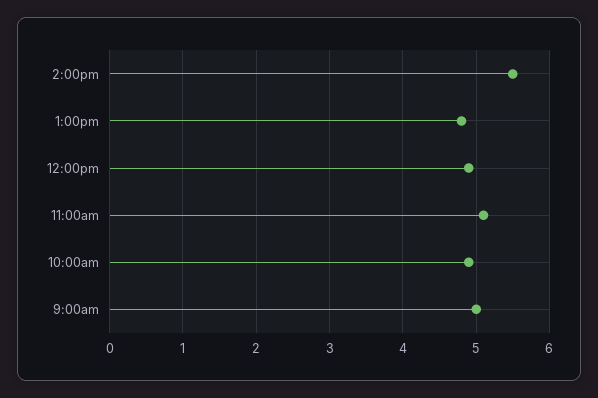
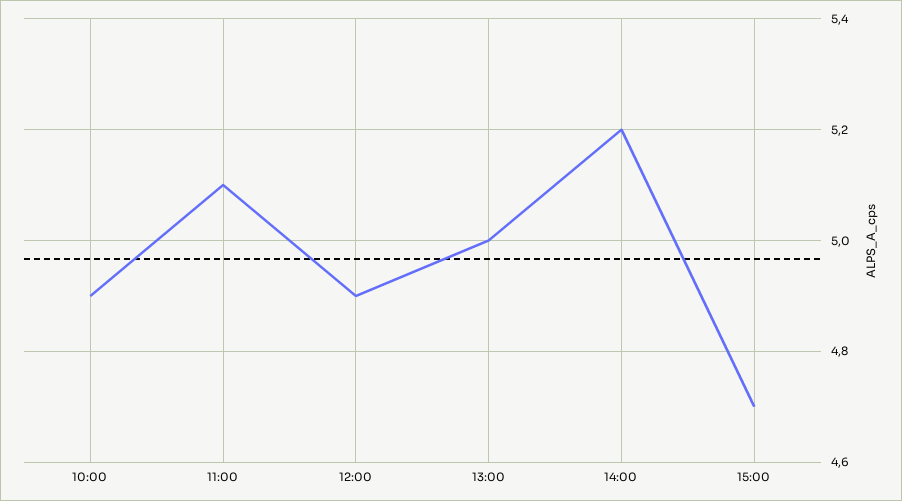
2:00pm: 5.5 -> 5.2
1:00pm: 4.8 -> 5
9:00am: 5 -> none
15:00: none -> 4.7

